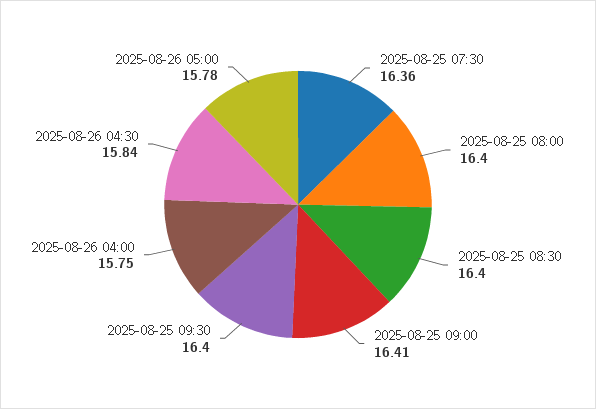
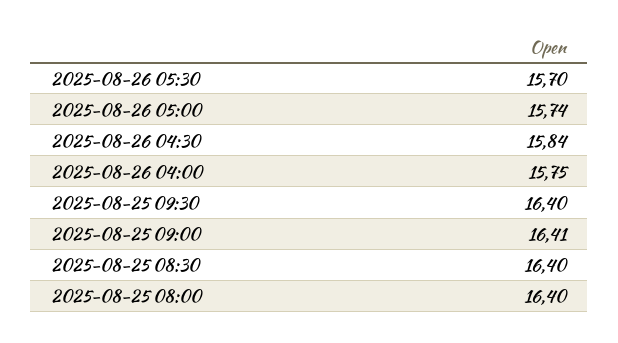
2025-08-25 07:30: 16.36 -> none
2025-08-26 05:00: 15.78 -> 15.74
2025-08-26 05:30: none -> 15.7

